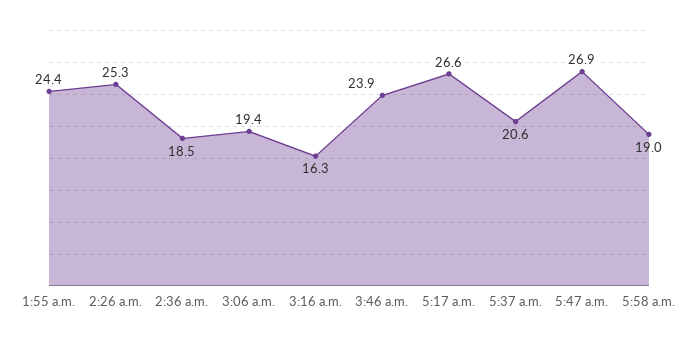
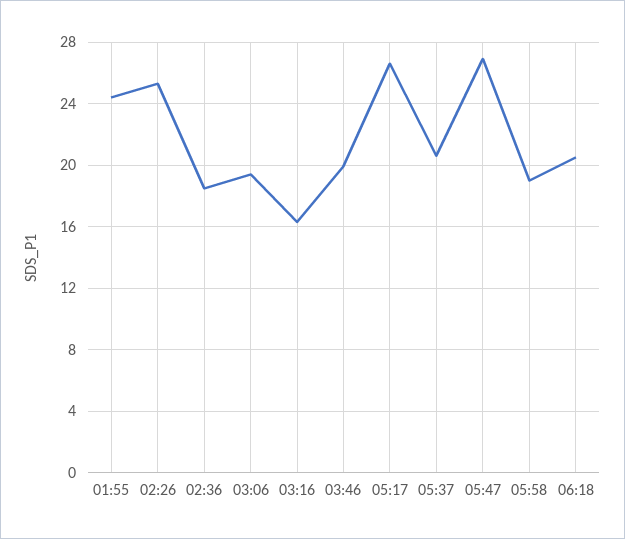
3:46 a.m.: 23.9 -> 20
06:18: none -> 20.5

